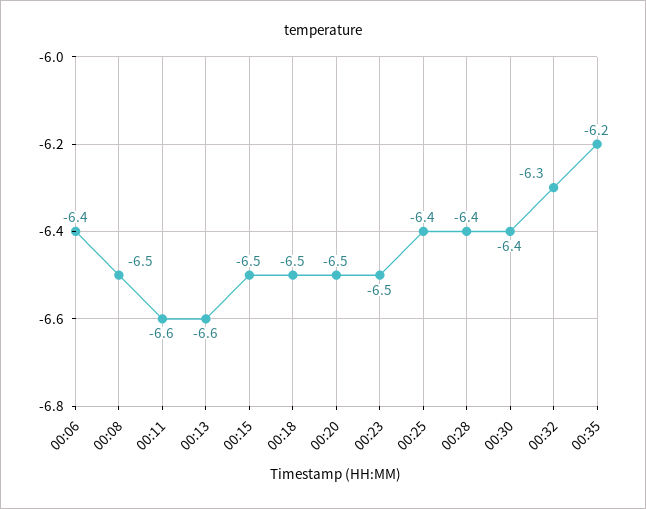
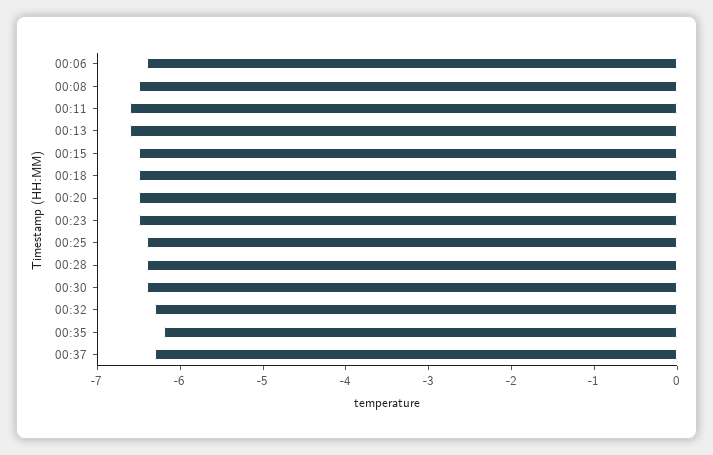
00:37: none -> -6.3

